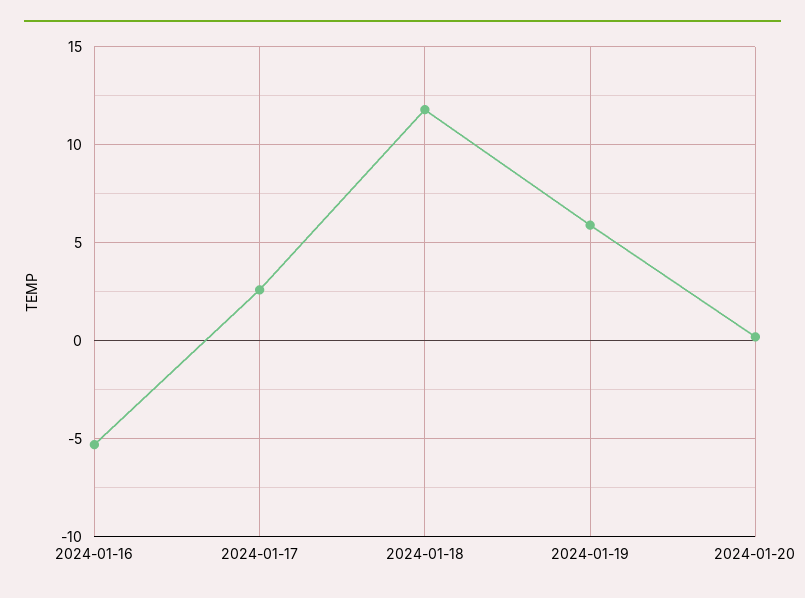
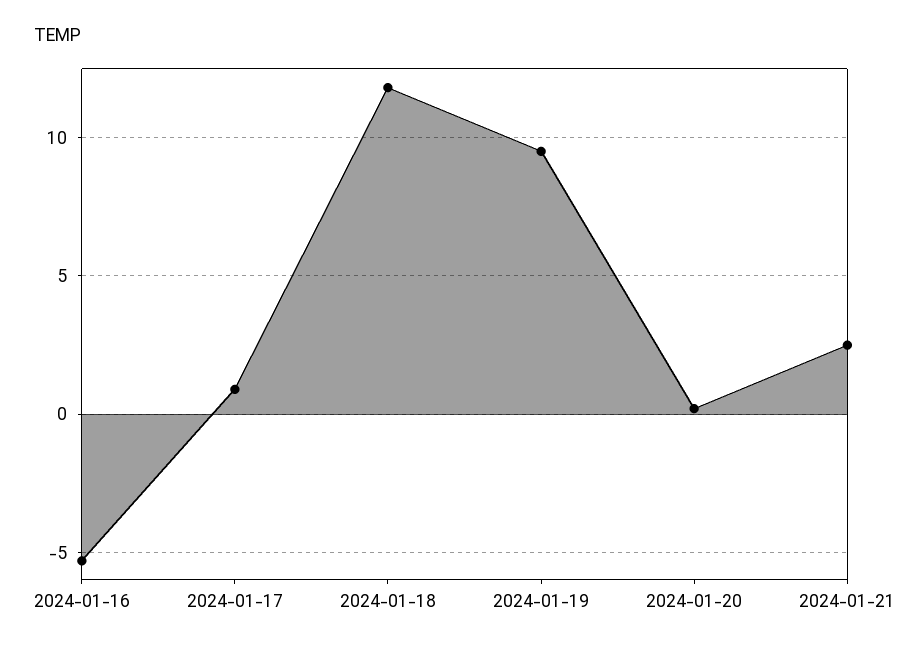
2024-01-17: 2.5 -> 1
2024-01-19: 6 -> 9.5
2024-01-21: none -> 2.5

